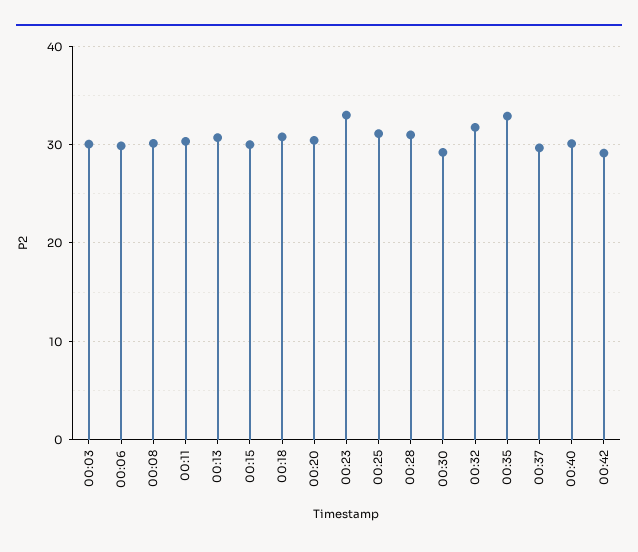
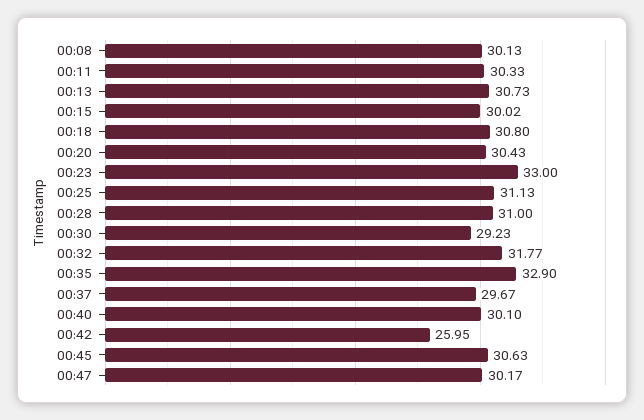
00:03: 30 -> none
00:06: 30 -> none
00:42: 29 -> 25.95
00:45: none -> 30.63
00:47: none -> 30.17

